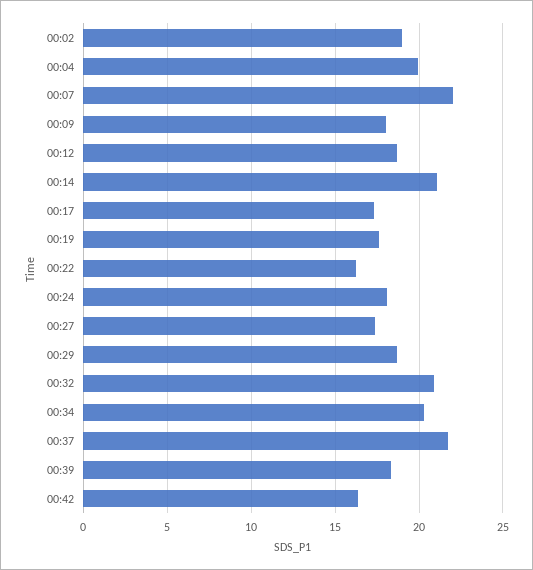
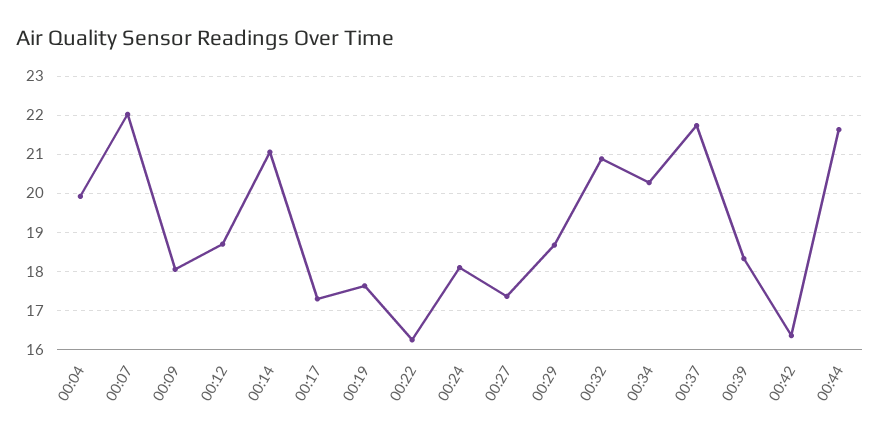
00:02: 19 -> none
00:44: none -> 21.6

